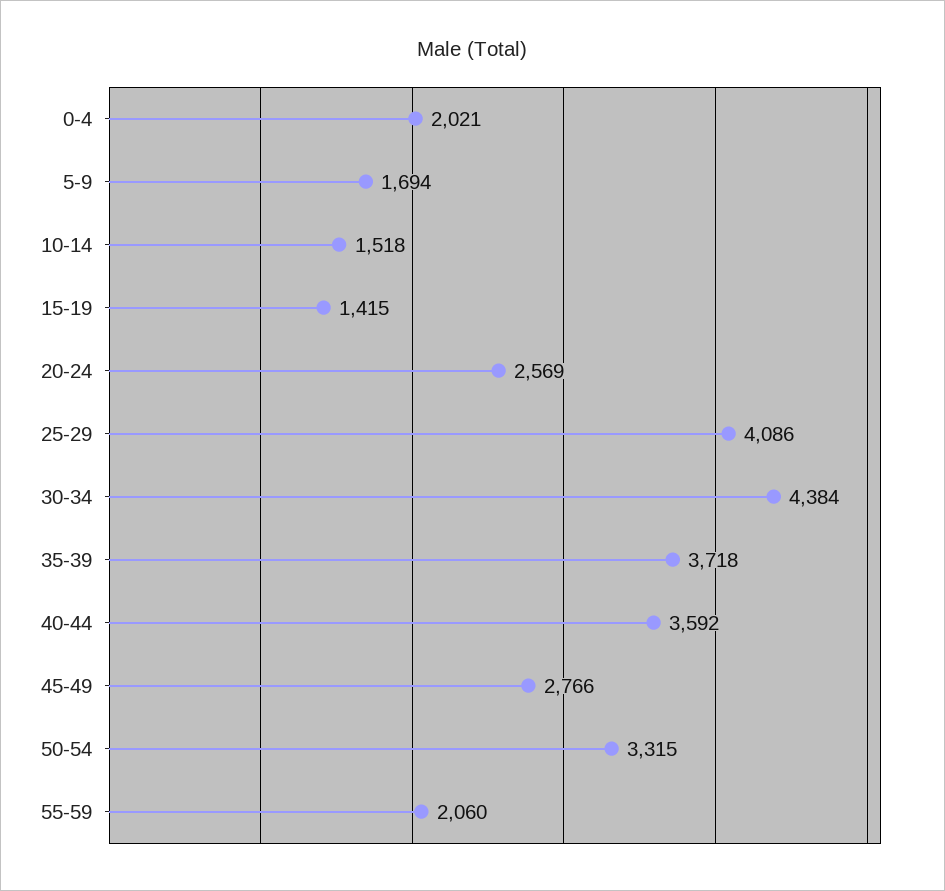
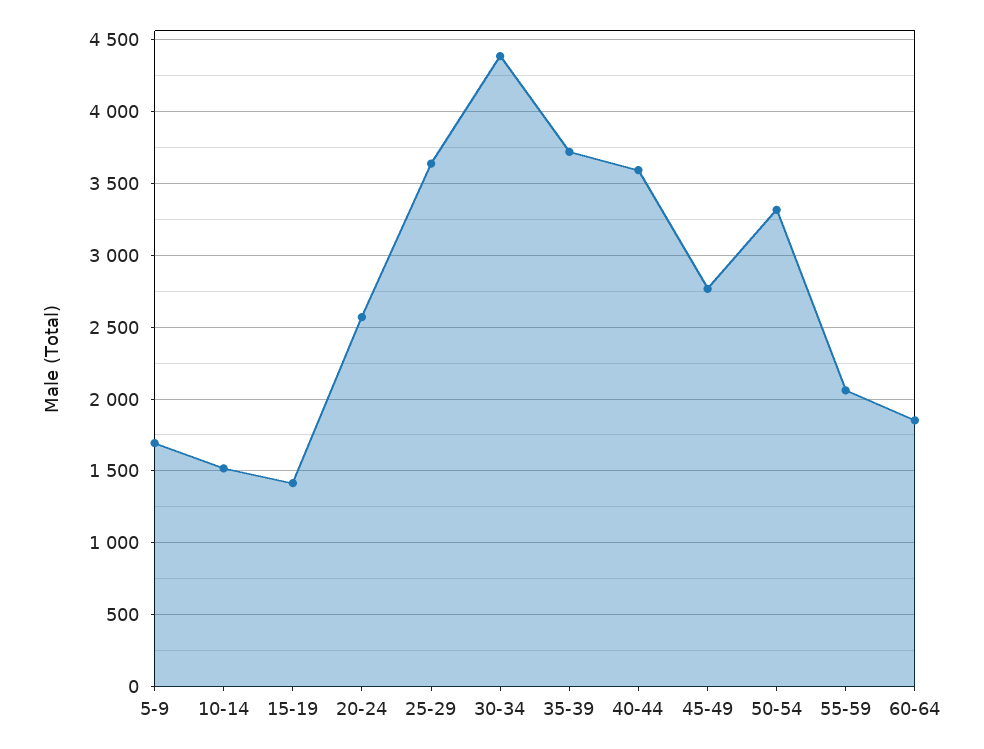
0-4: 2021 -> none
25-29: 4086 -> 3650
60-64: none -> 1850

